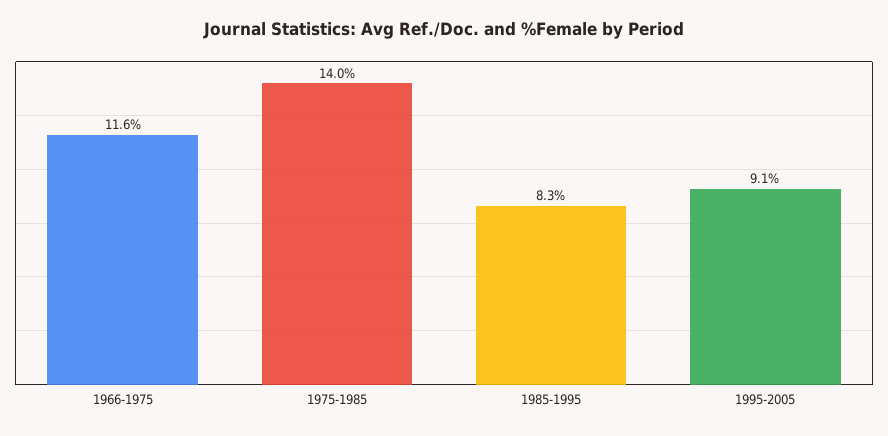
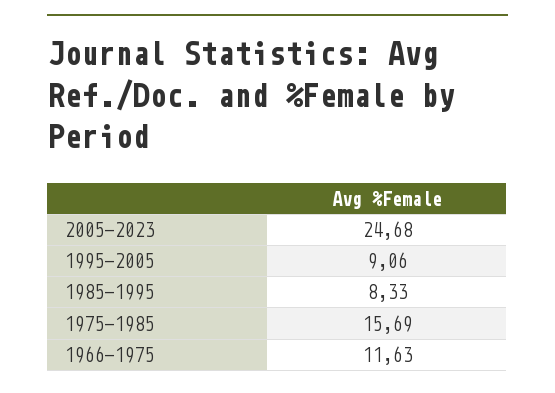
1975-1985: 14 -> 15.69
2005-2023: none -> 24.68

